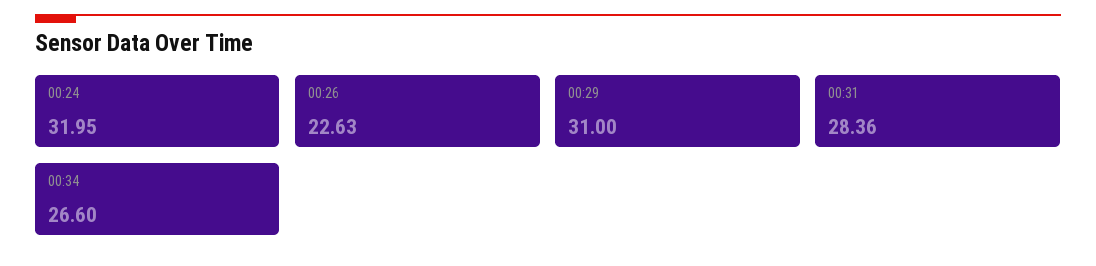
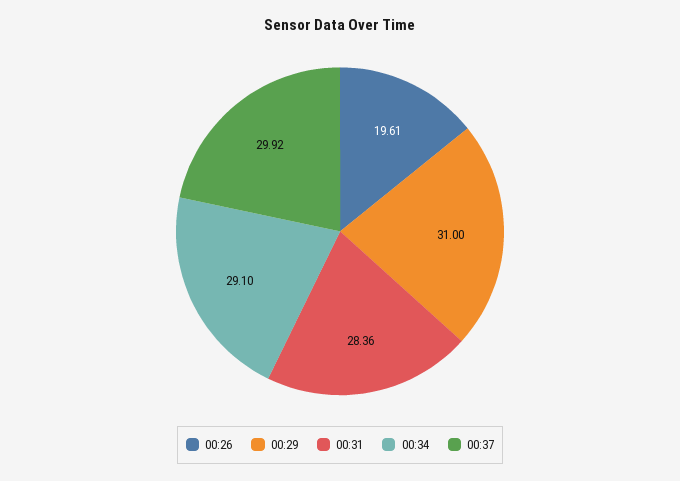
00:24: 31.95 -> none
00:26: 22.63 -> 19.61
00:34: 26.6 -> 29.1
00:37: none -> 29.92

